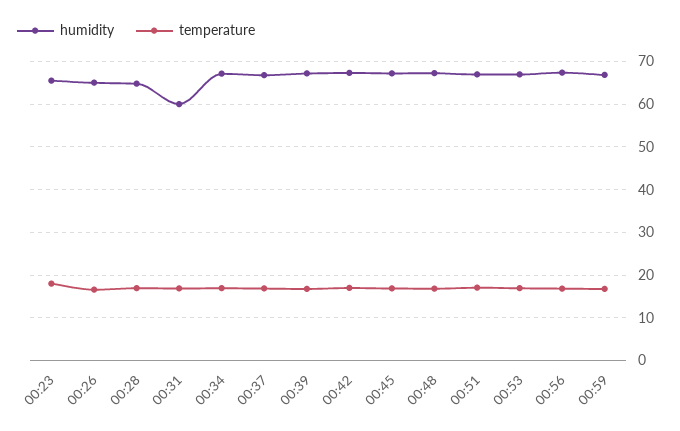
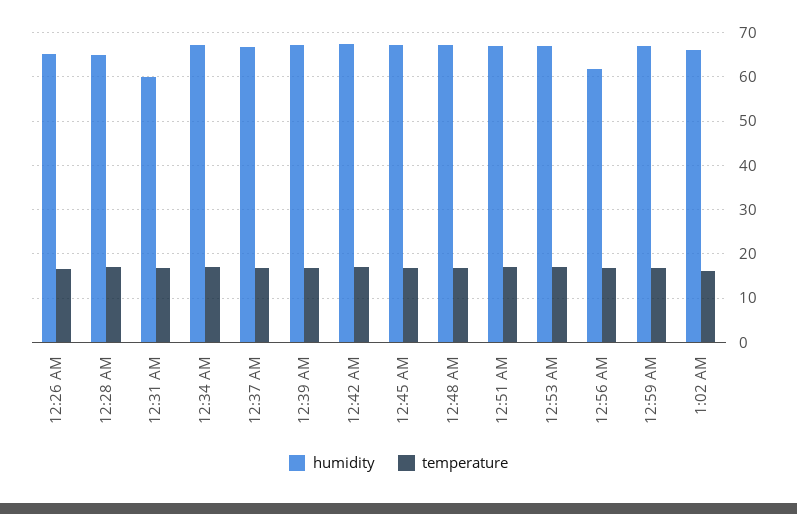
humidity, 00:23: 66 -> none
temperature, 00:23: 18 -> none
humidity, 00:56: 68 -> 62
humidity, 1:02 AM: none -> 66
temperature, 1:02 AM: none -> 16

